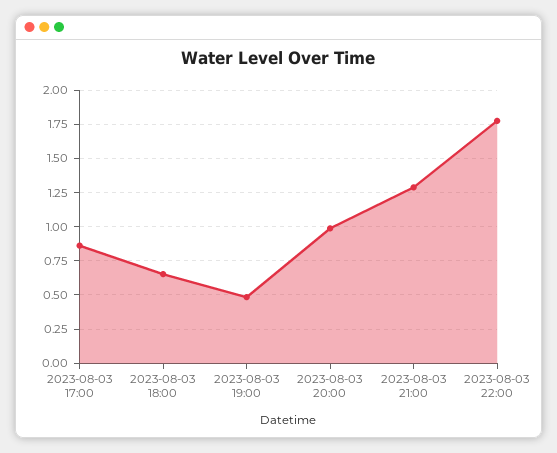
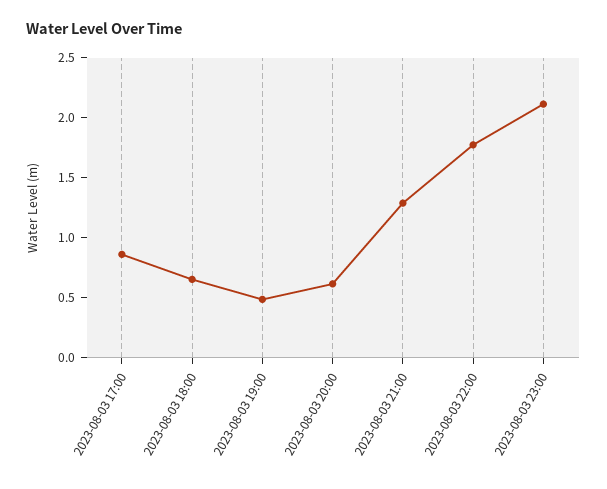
2023-08-03 20:00: 1 -> 0.6
2023-08-03 23:00: none -> 2.1

